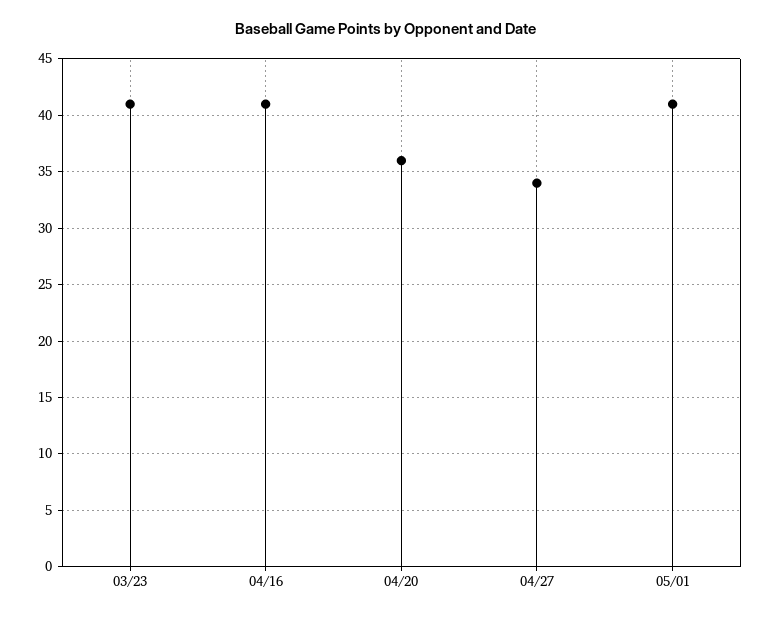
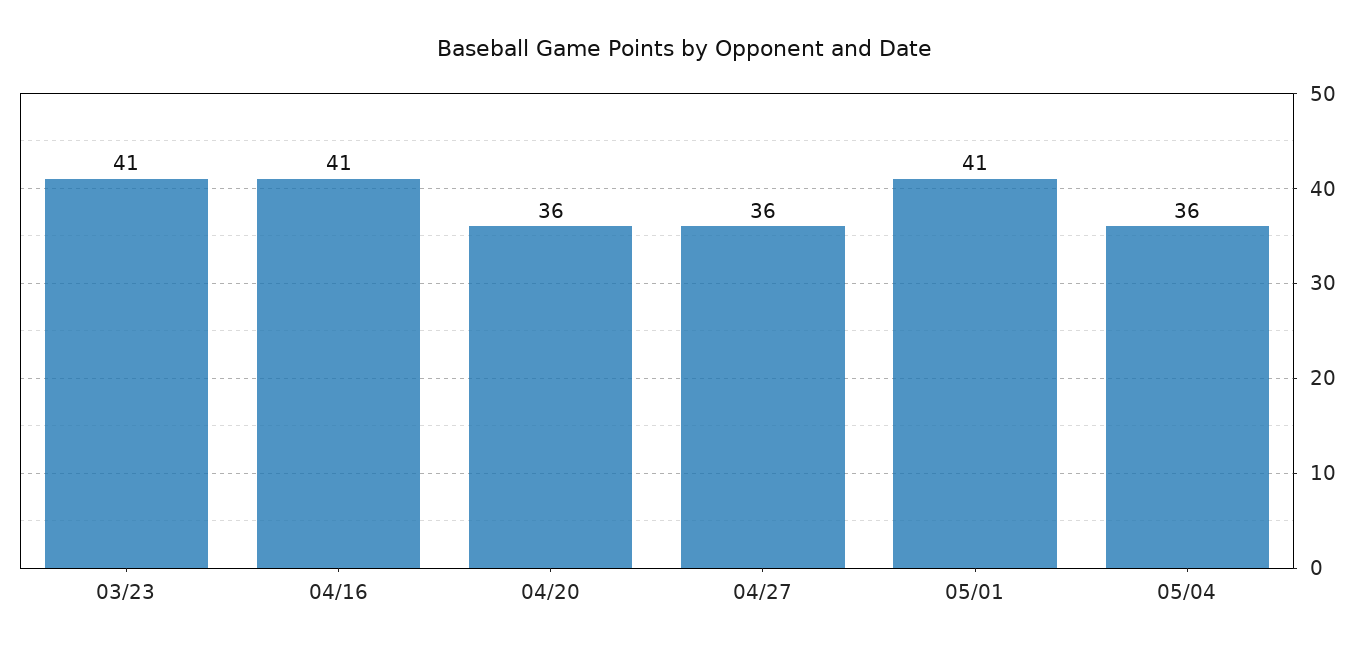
04/27: 34 -> 36
05/04: none -> 36

